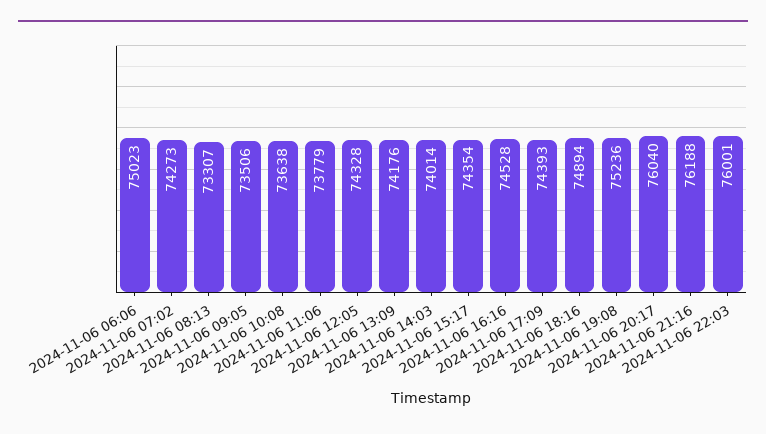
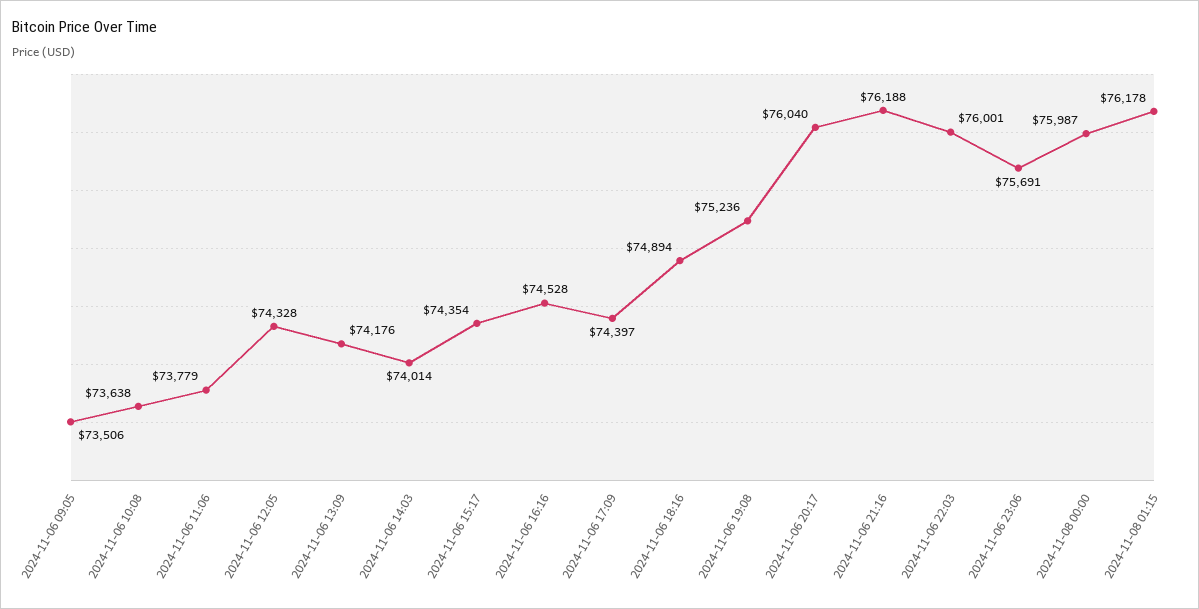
2024-11-06 06:06: 75023 -> none
2024-11-06 07:02: 74273 -> none
2024-11-06 08:13: 73307 -> none
2024-11-06 17:09: 74393 -> 74397
2024-11-06 23:06: none -> 75691
2024-11-08 00:00: none -> 75987
2024-11-08 01:15: none -> 76178

